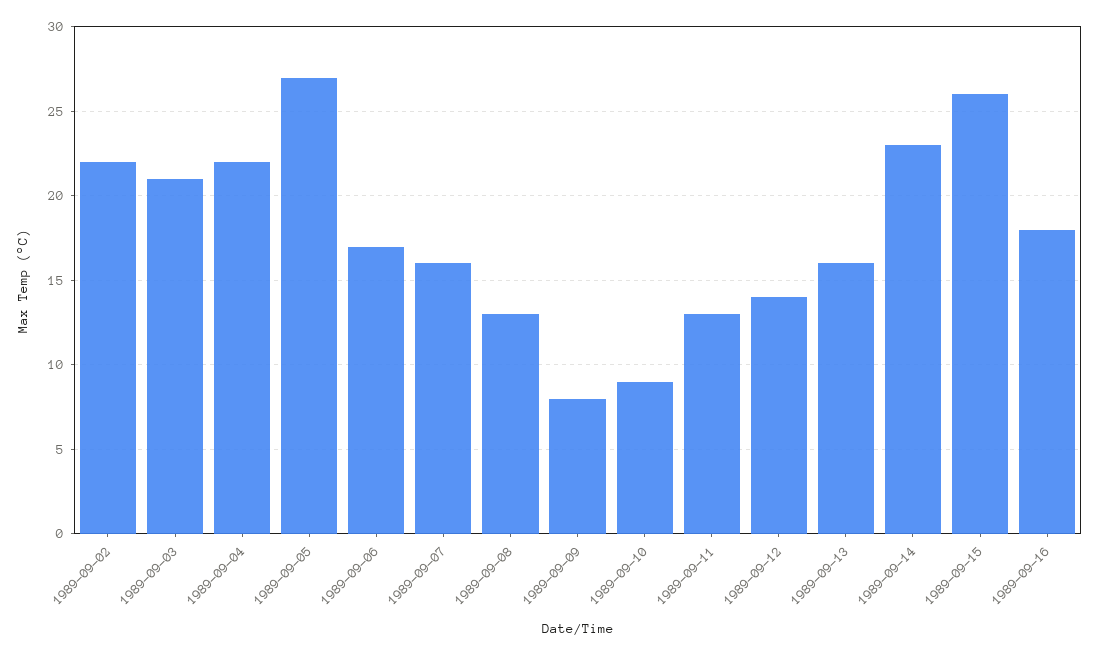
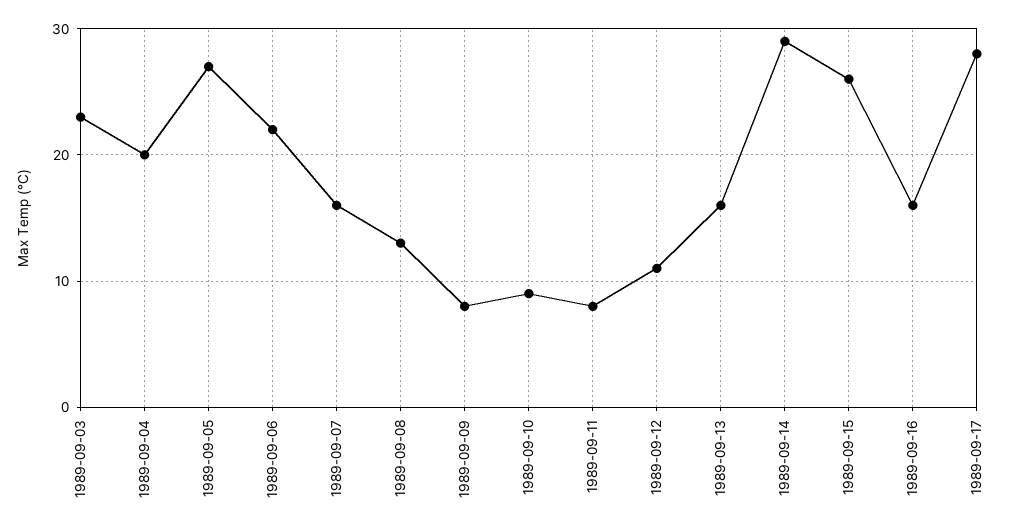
1989-09-02: 22 -> none
1989-09-03: 21 -> 23
1989-09-04: 22 -> 20
1989-09-06: 17 -> 22
1989-09-11: 13 -> 8
1989-09-12: 14 -> 11
1989-09-14: 23 -> 29
1989-09-16: 18 -> 16
1989-09-17: none -> 28

